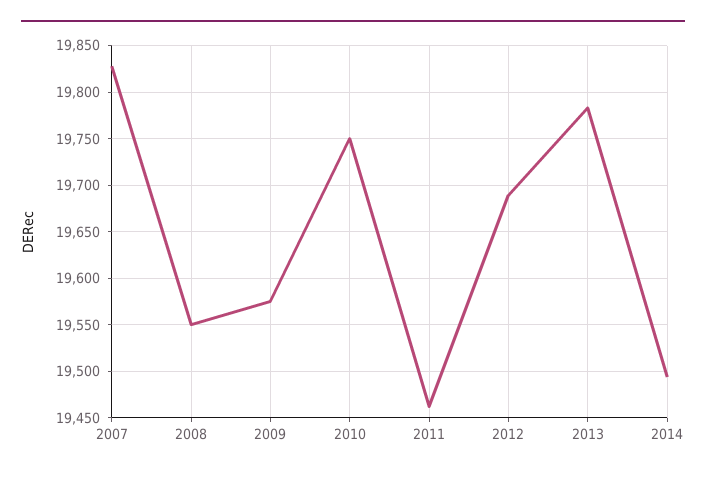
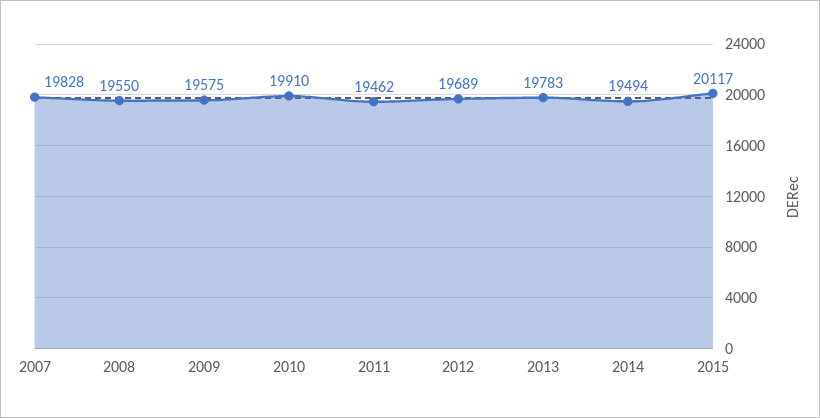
2010: 19750 -> 19910
2015: none -> 20117

